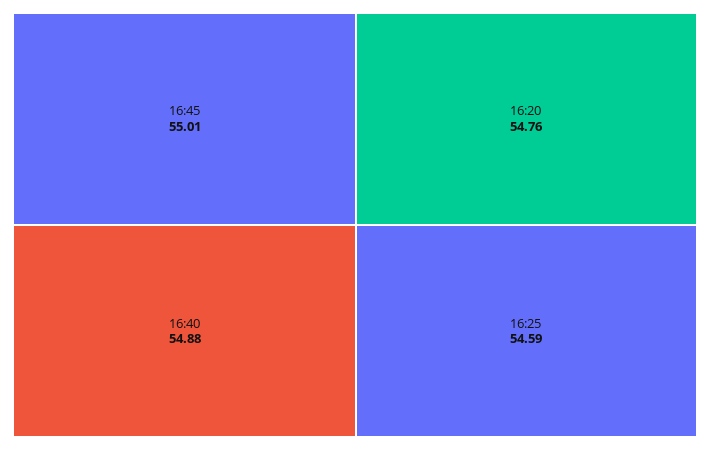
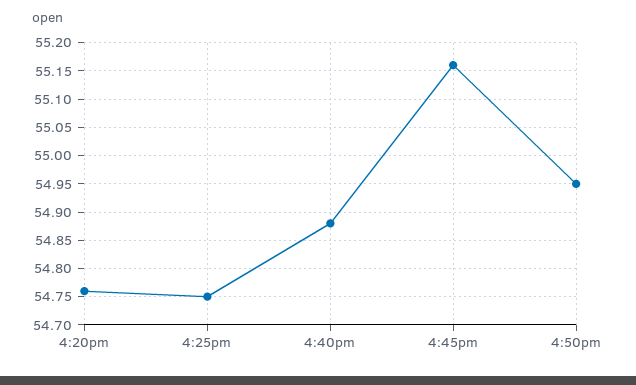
16:45: 55.01 -> 55.15
16:25: 54.59 -> 54.75
4:50pm: none -> 54.95

